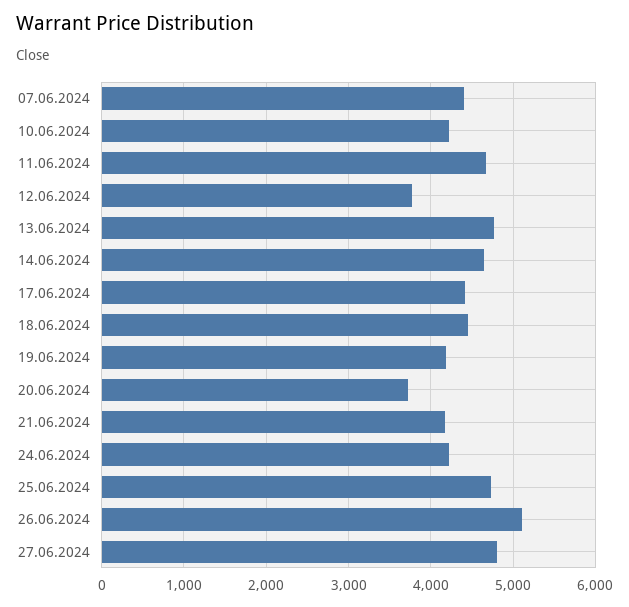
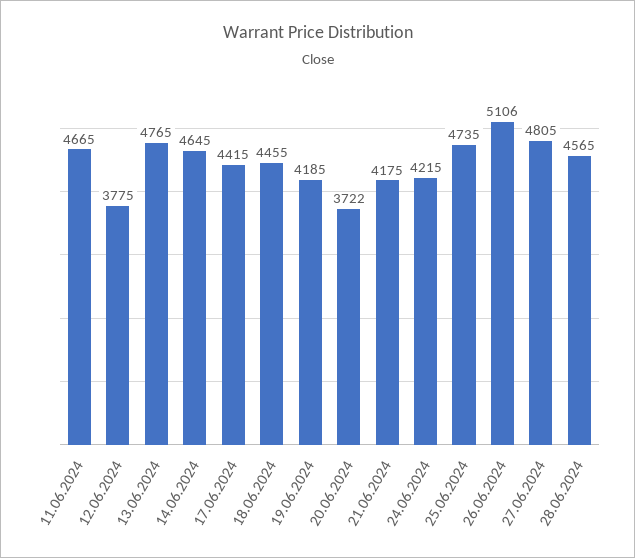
07.06.2024: 4400 -> none
10.06.2024: 4200 -> none
28.06.2024: none -> 4565

